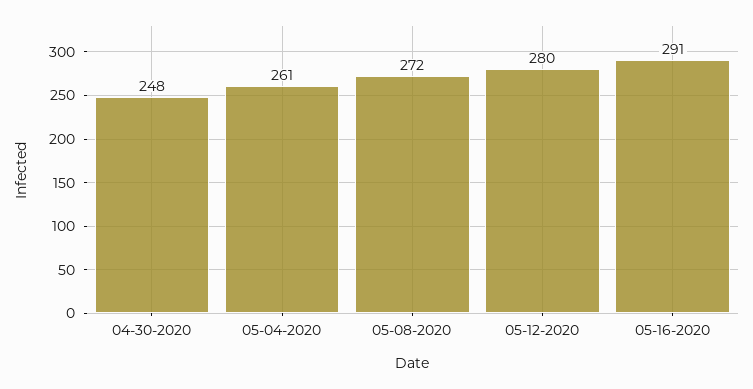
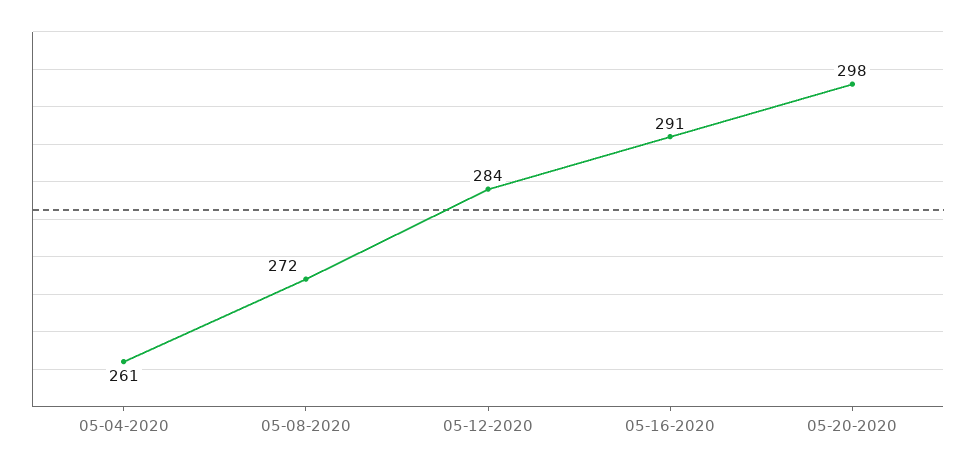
04-30-2020: 248 -> none
05-12-2020: 280 -> 284
05-20-2020: none -> 298

